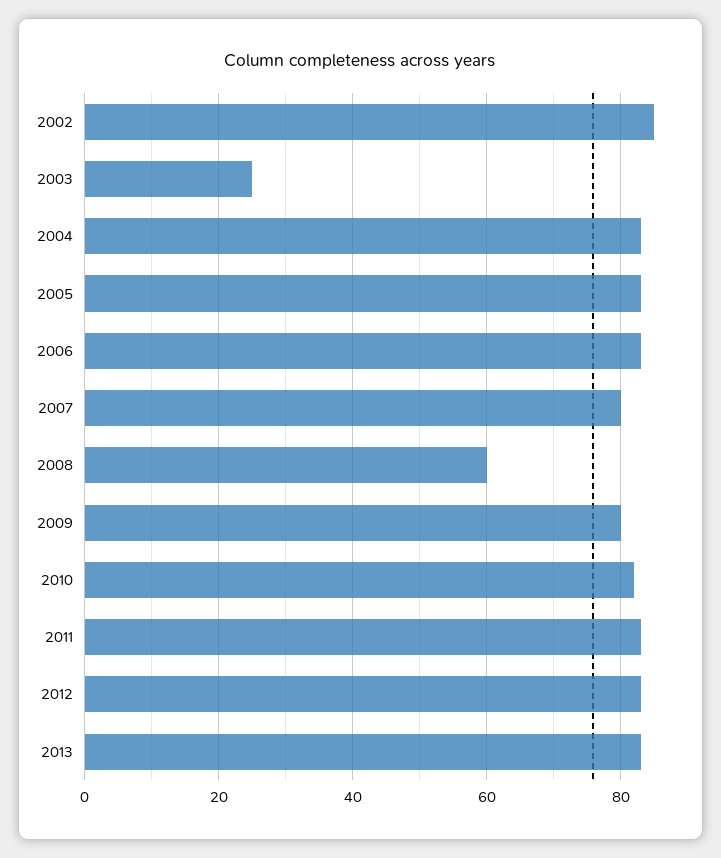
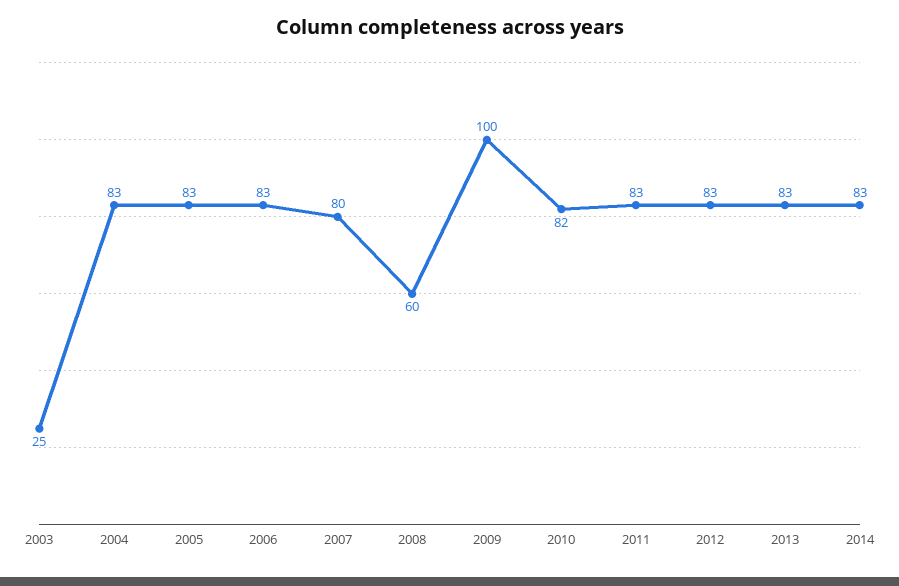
2002: 85 -> none
2009: 80 -> 100
2014: none -> 83

